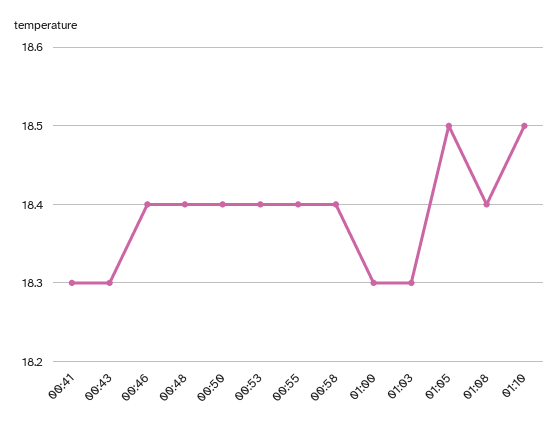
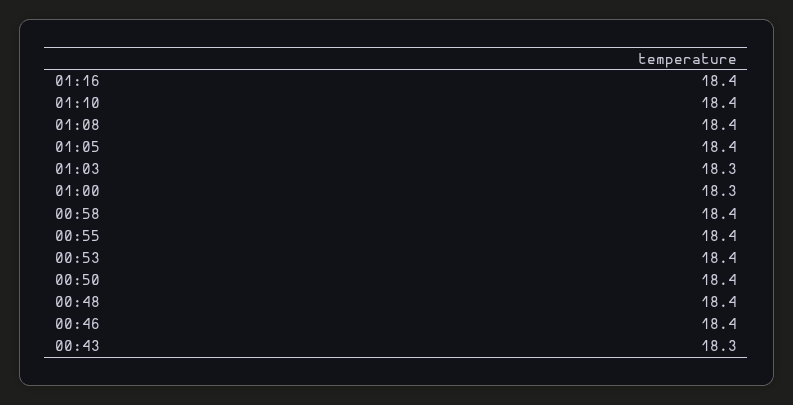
00:41: 18.3 -> none
01:05: 18.5 -> 18.4
01:10: 18.5 -> 18.4
01:16: none -> 18.4

